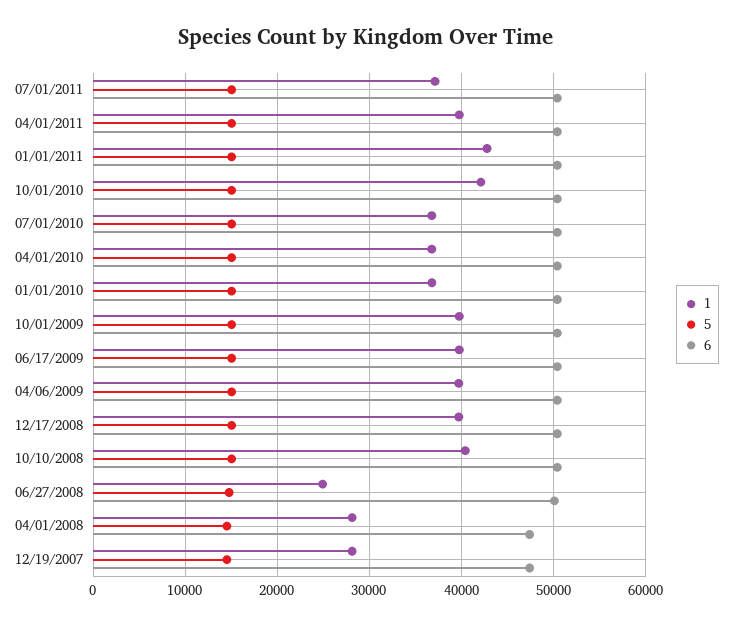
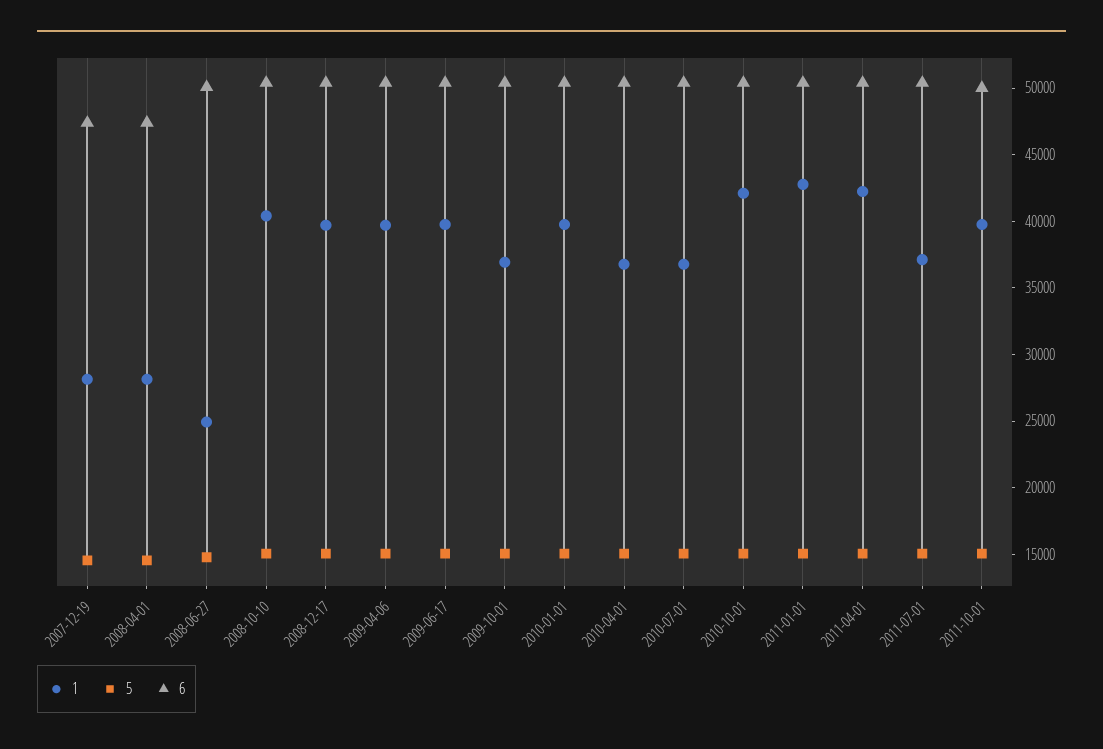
1, 04/01/2011: 40000 -> 42000
1, 01/01/2010: 37000 -> 40000
1, 10/01/2009: 40000 -> 37000
1, 2011-10-01: none -> 40000
5, 2011-10-01: none -> 15000
6, 2011-10-01: none -> 50000

